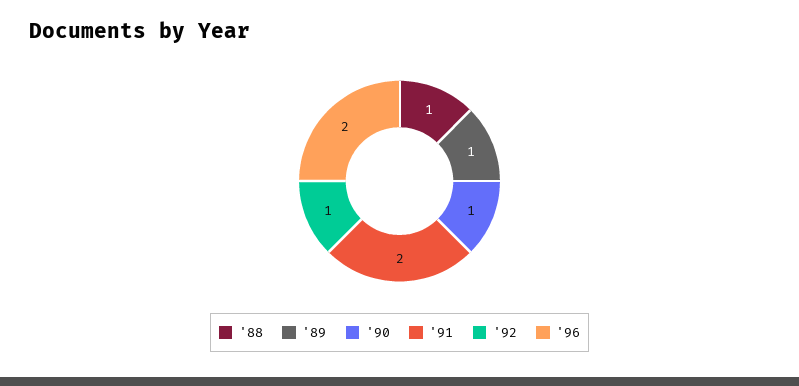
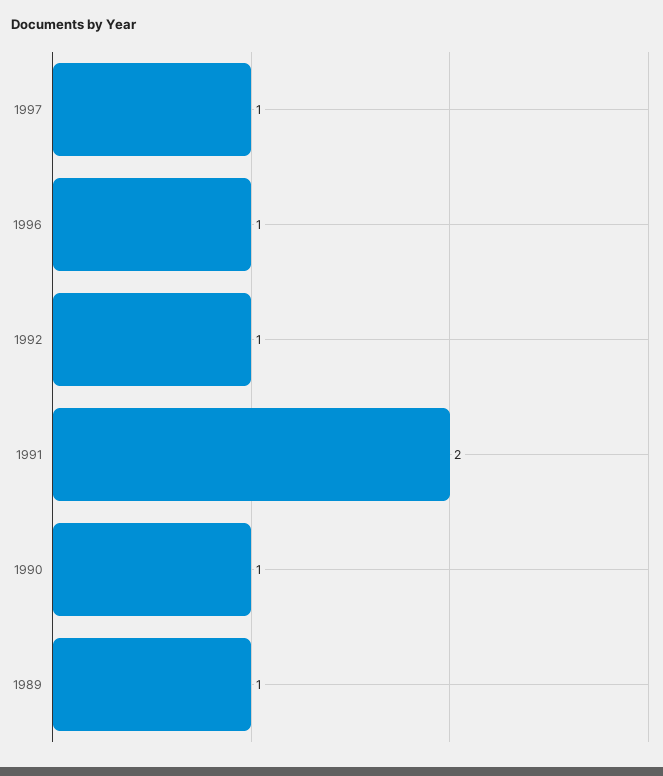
'88: 1 -> none
'96: 2 -> 1
1997: none -> 1

